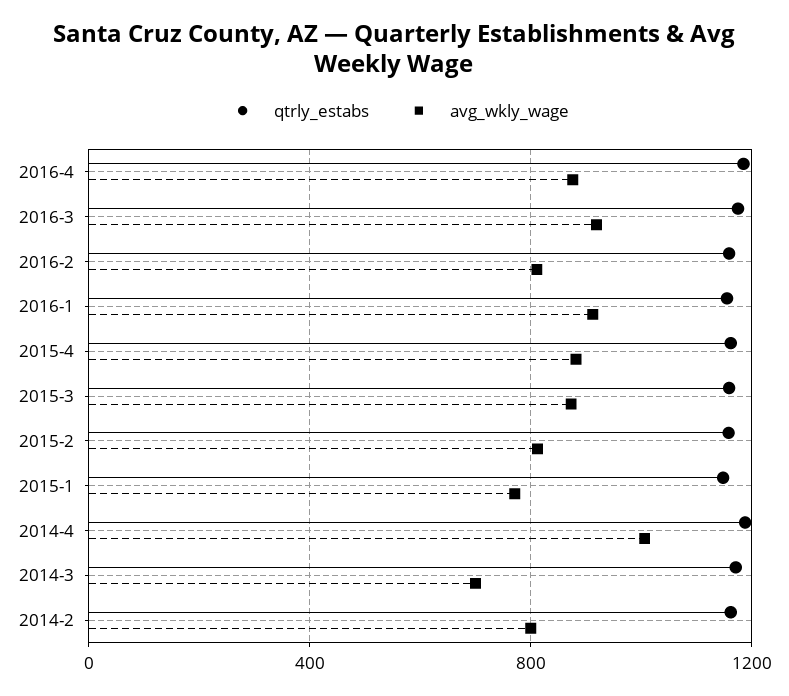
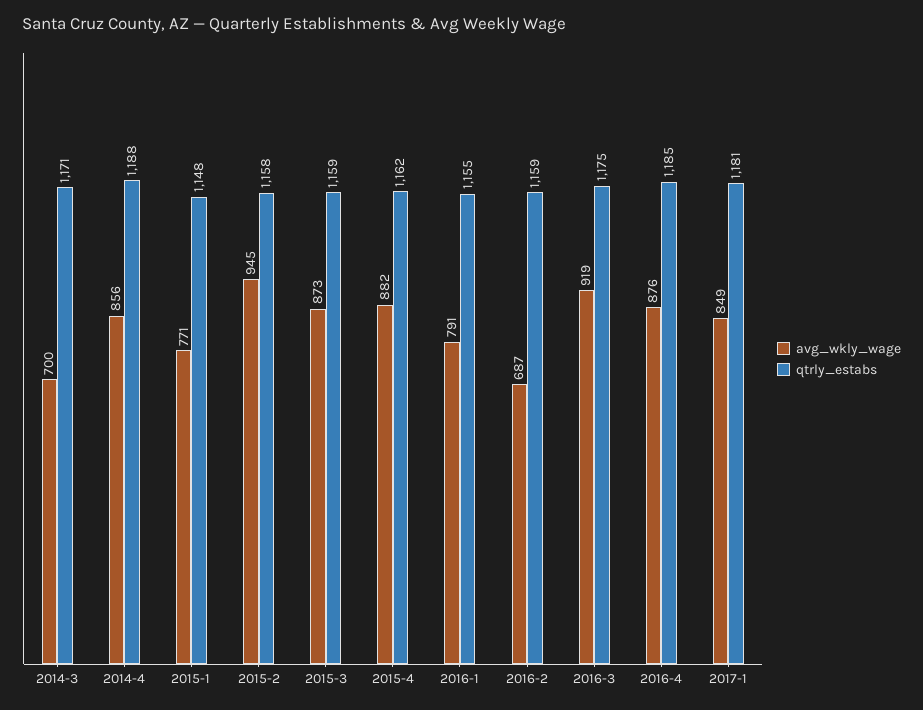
avg_wkly_wage, 2016-2: 800 -> 687
avg_wkly_wage, 2016-1: 900 -> 791
avg_wkly_wage, 2015-2: 800 -> 945
avg_wkly_wage, 2014-4: 1000 -> 856
qtrly_estabs, 2014-2: 1150 -> none
avg_wkly_wage, 2014-2: 800 -> none
avg_wkly_wage, 2017-1: none -> 849
qtrly_estabs, 2017-1: none -> 1181

